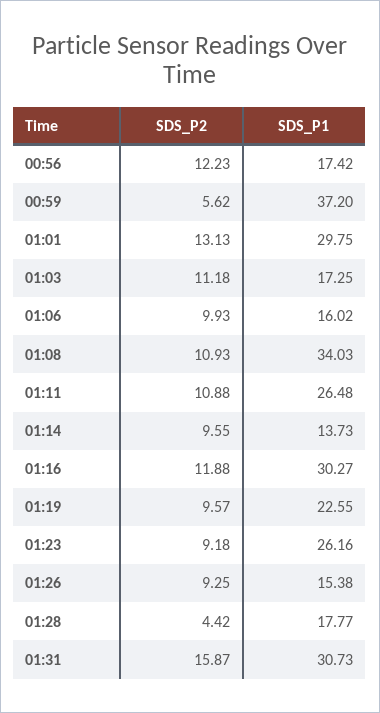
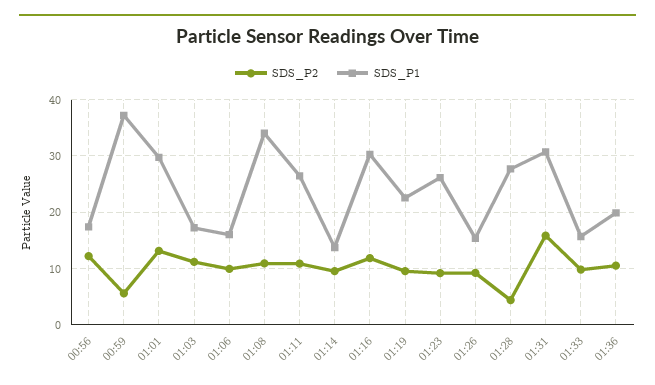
SDS_P1, 01:28: 17.77 -> 28
SDS_P2, 01:33: none -> 10
SDS_P1, 01:33: none -> 16
SDS_P2, 01:36: none -> 10
SDS_P1, 01:36: none -> 20

